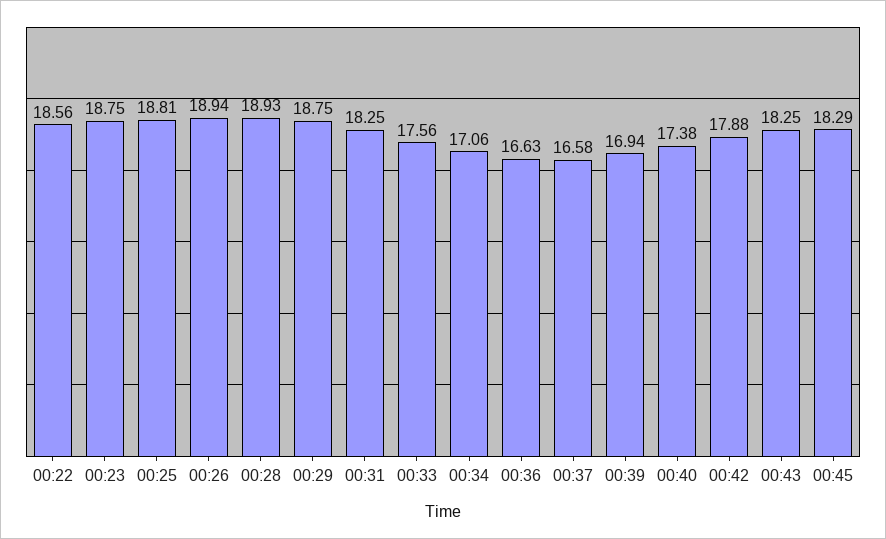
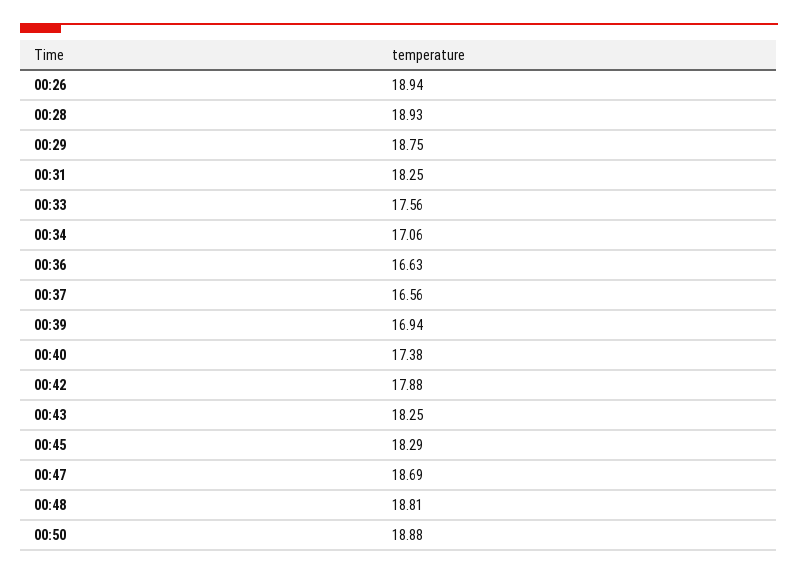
00:22: 18.56 -> none
00:23: 18.75 -> none
00:25: 18.81 -> none
00:37: 16.58 -> 16.56
00:47: none -> 18.69
00:48: none -> 18.81
00:50: none -> 18.88

